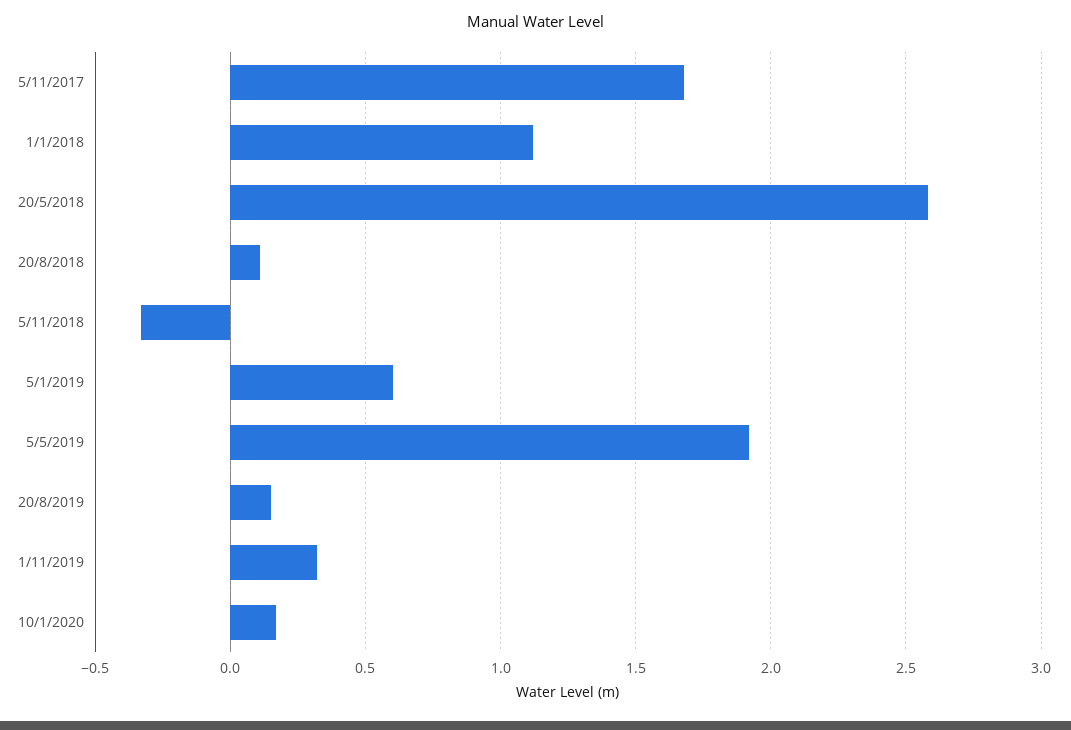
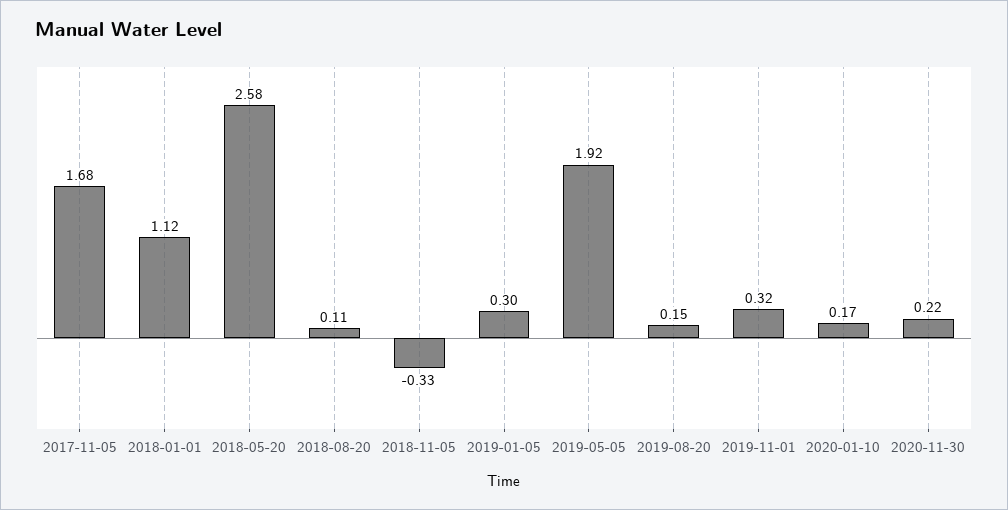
5/1/2019: 0.6 -> 0.3
2020-11-30: none -> 0.22

